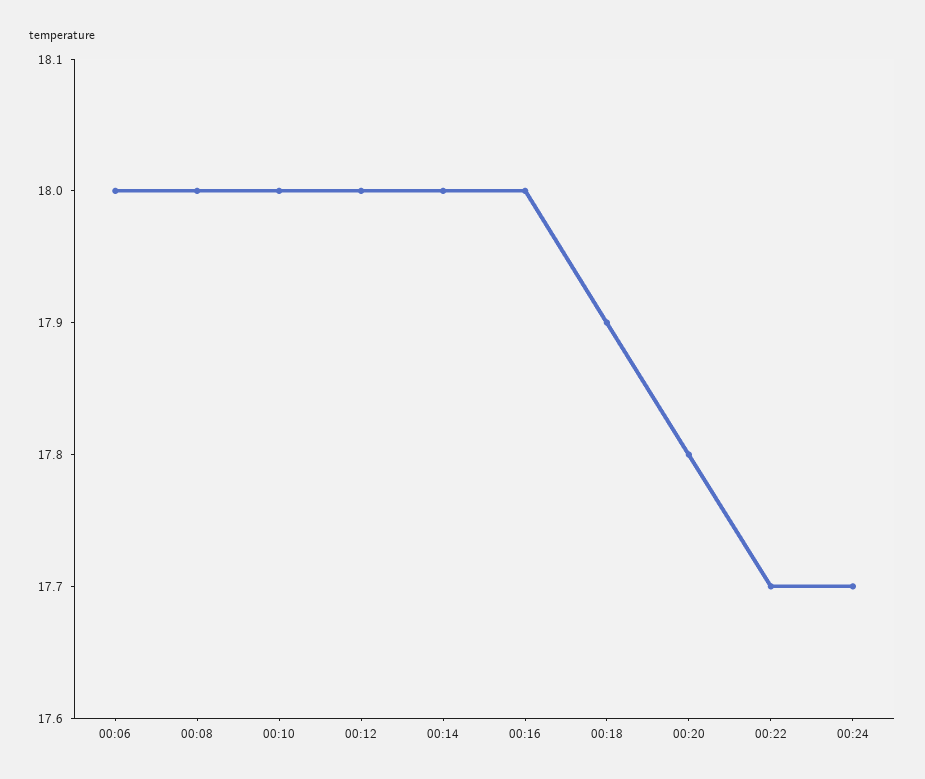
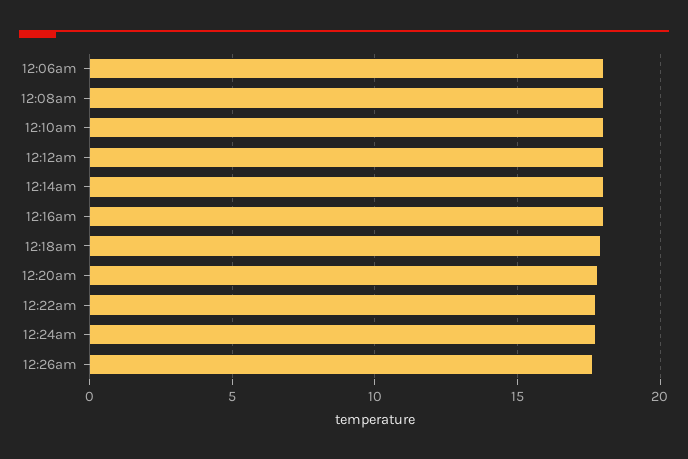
12:26am: none -> 17.5

